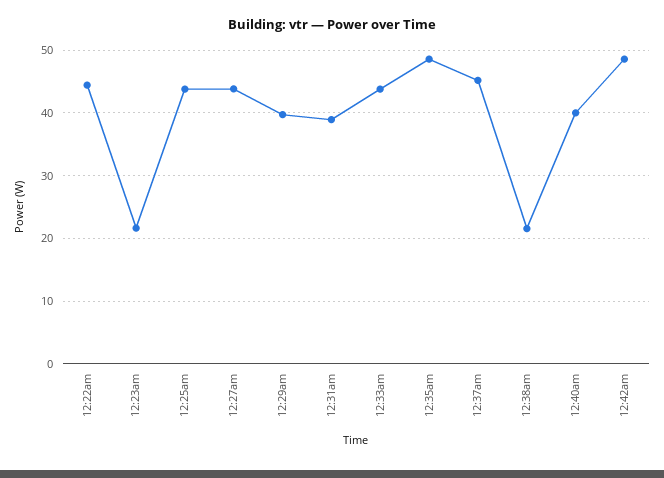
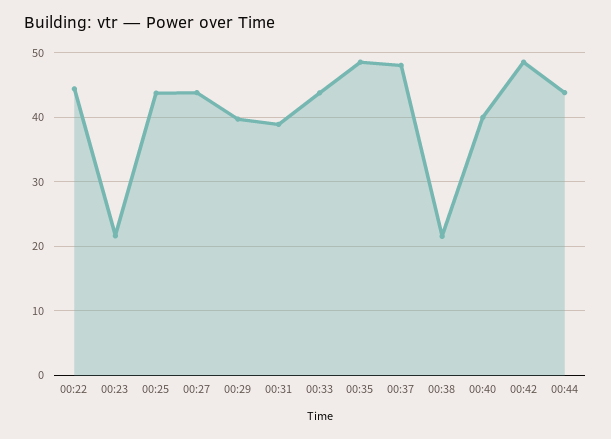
12:37am: 45 -> 48
00:44: none -> 44

